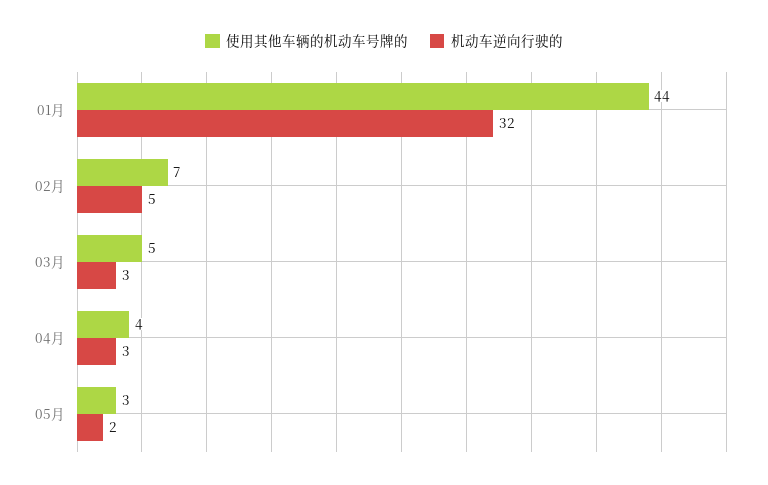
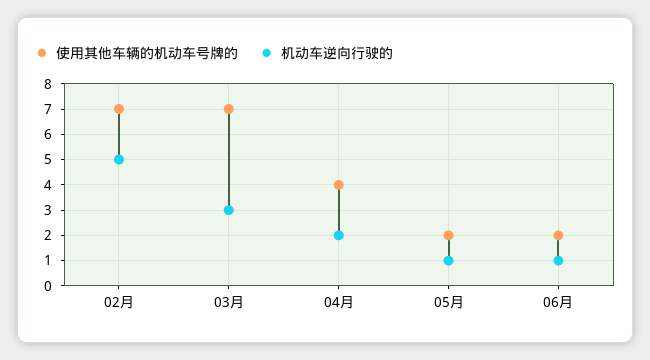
使用其他车辆的机动车号牌的, 01月: 44 -> none
机动车逆向行驶的, 01月: 32 -> none
使用其他车辆的机动车号牌的, 03月: 5 -> 7
机动车逆向行驶的, 04月: 3 -> 2
使用其他车辆的机动车号牌的, 05月: 3 -> 2
机动车逆向行驶的, 05月: 2 -> 1
使用其他车辆的机动车号牌的, 06月: none -> 2
机动车逆向行驶的, 06月: none -> 1

